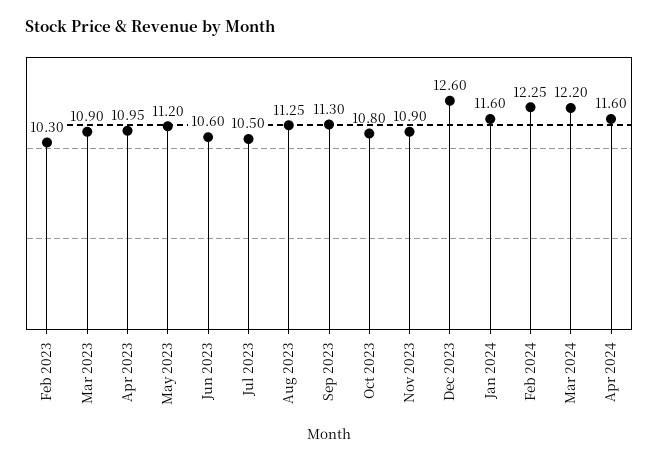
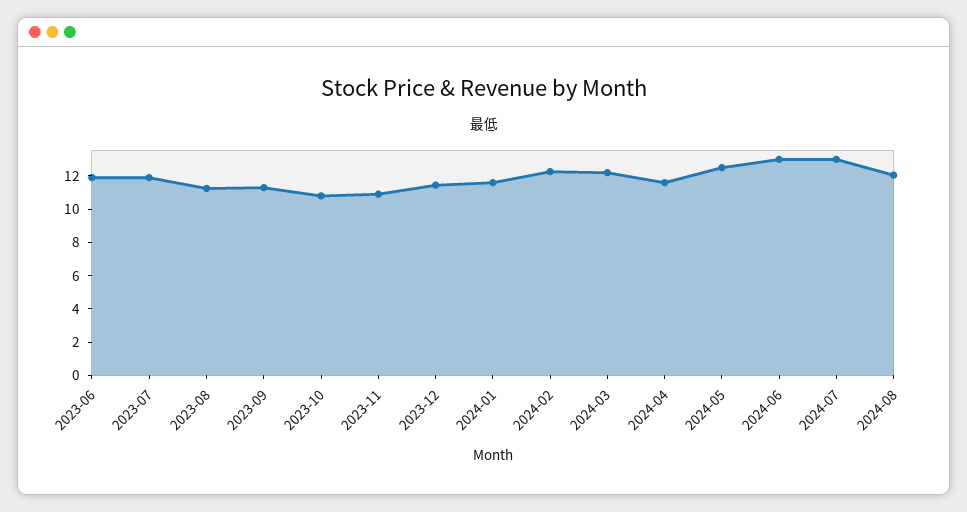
Feb 2023: 10.3 -> none
Mar 2023: 10.9 -> none
Apr 2023: 10.95 -> none
May 2023: 11.2 -> none
Jun 2023: 10.6 -> 12
Jul 2023: 10.5 -> 12
Dec 2023: 12.6 -> 11.5
2024-05: none -> 12.5
2024-06: none -> 13
2024-07: none -> 13
2024-08: none -> 12

